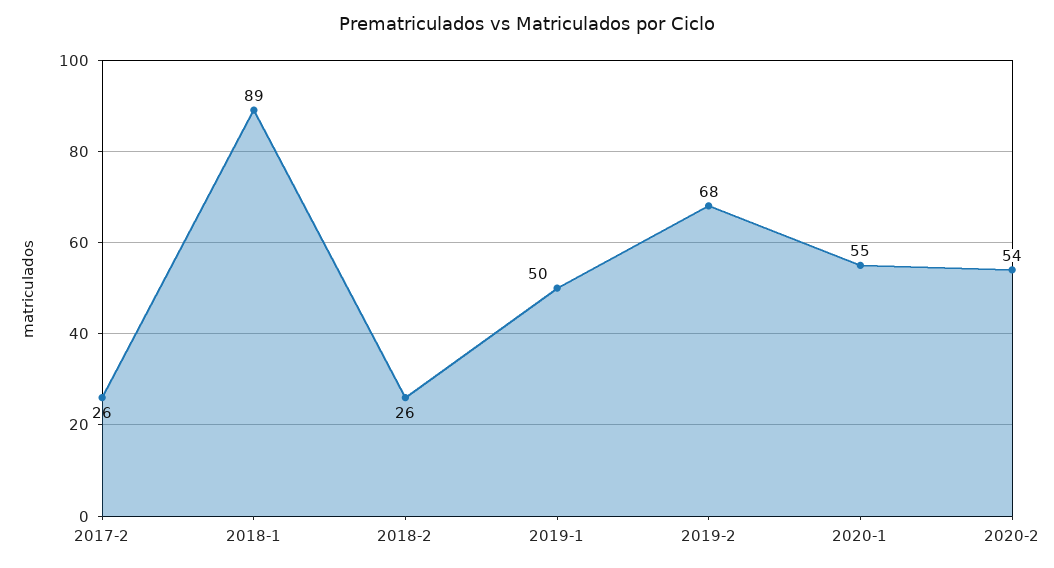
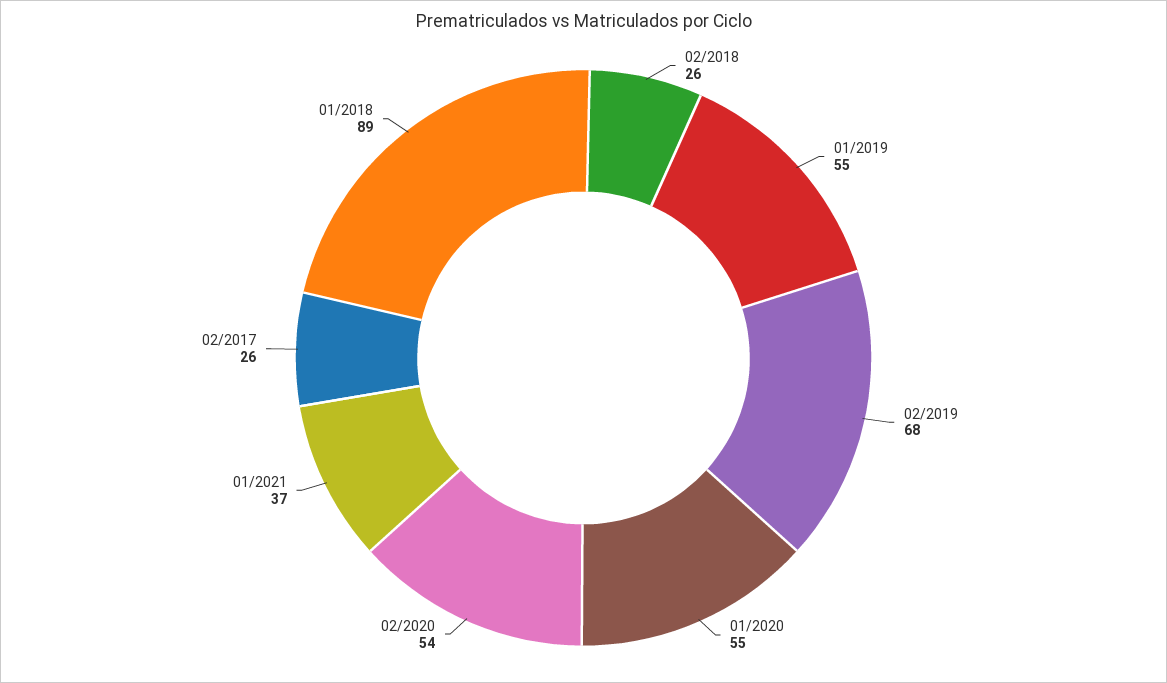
2019-1: 50 -> 55
01/2021: none -> 37

